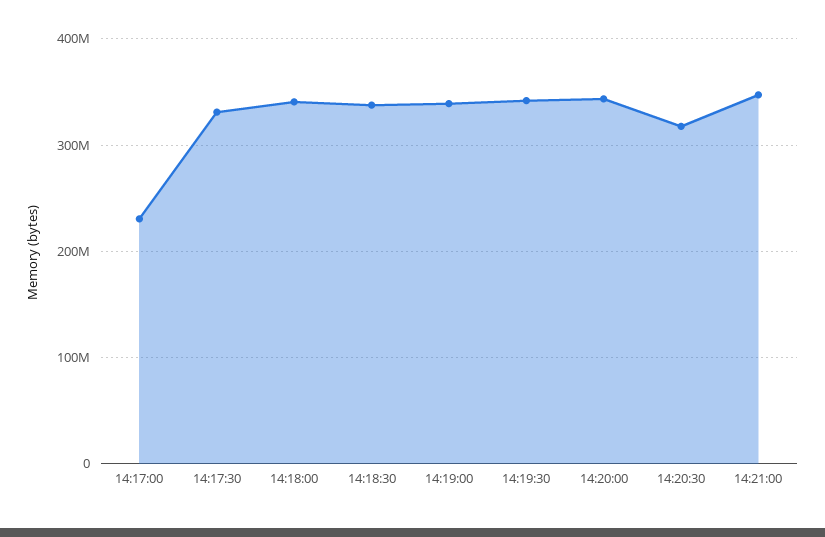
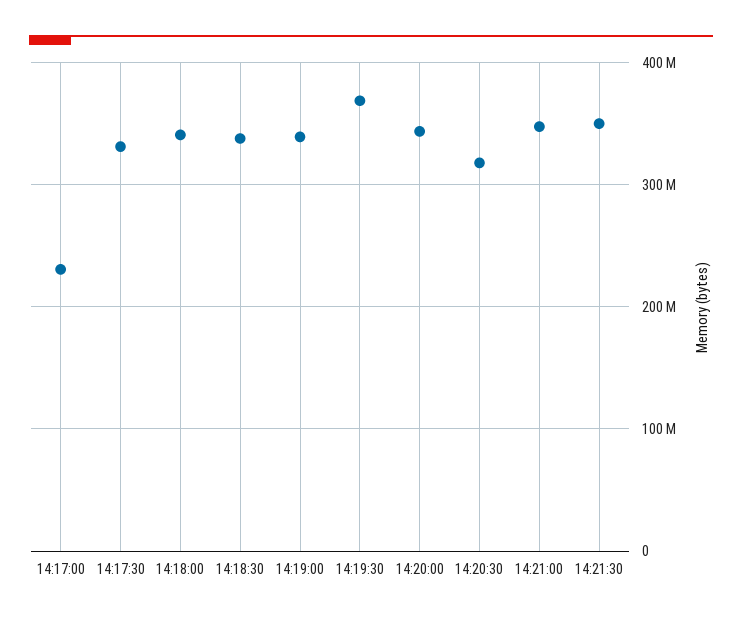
14:19:30: 340000000 -> 370000000
14:21:30: none -> 350000000

